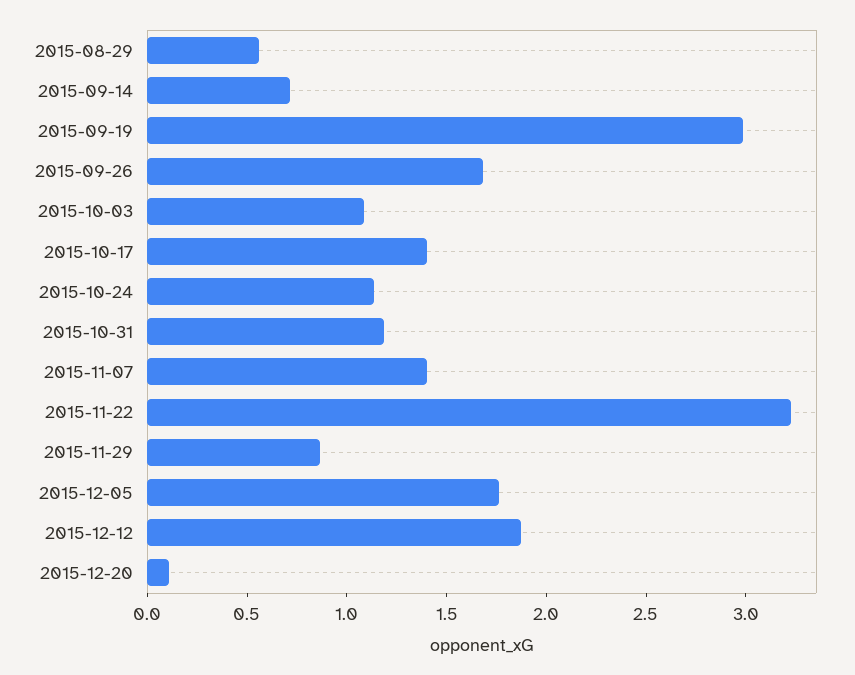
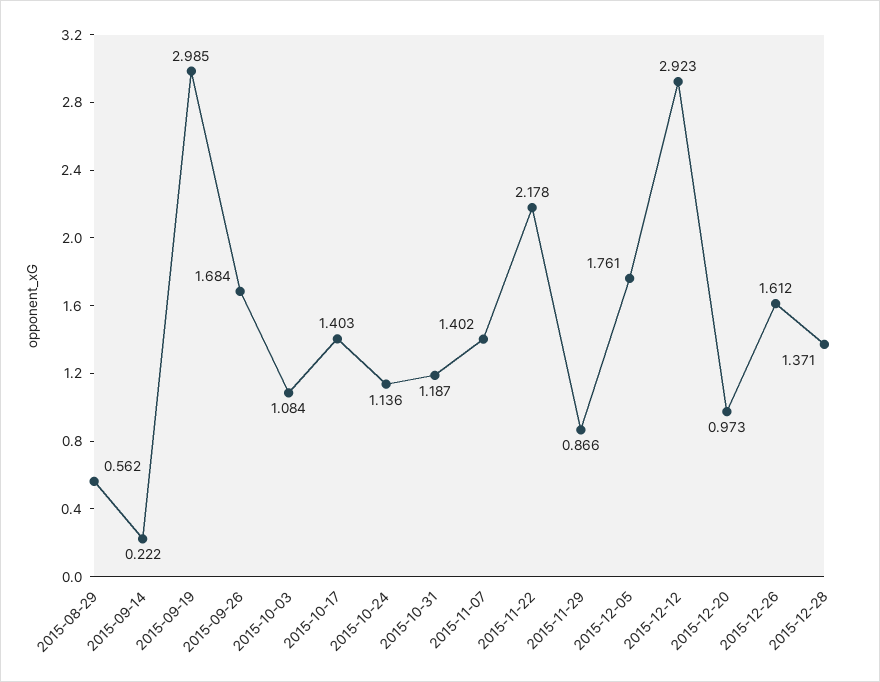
2015-09-14: 0.7 -> 0.222
2015-11-22: 3.2 -> 2.178
2015-12-12: 1.9 -> 2.923
2015-12-20: 0.1 -> 0.973
2015-12-26: none -> 1.612
2015-12-28: none -> 1.371

